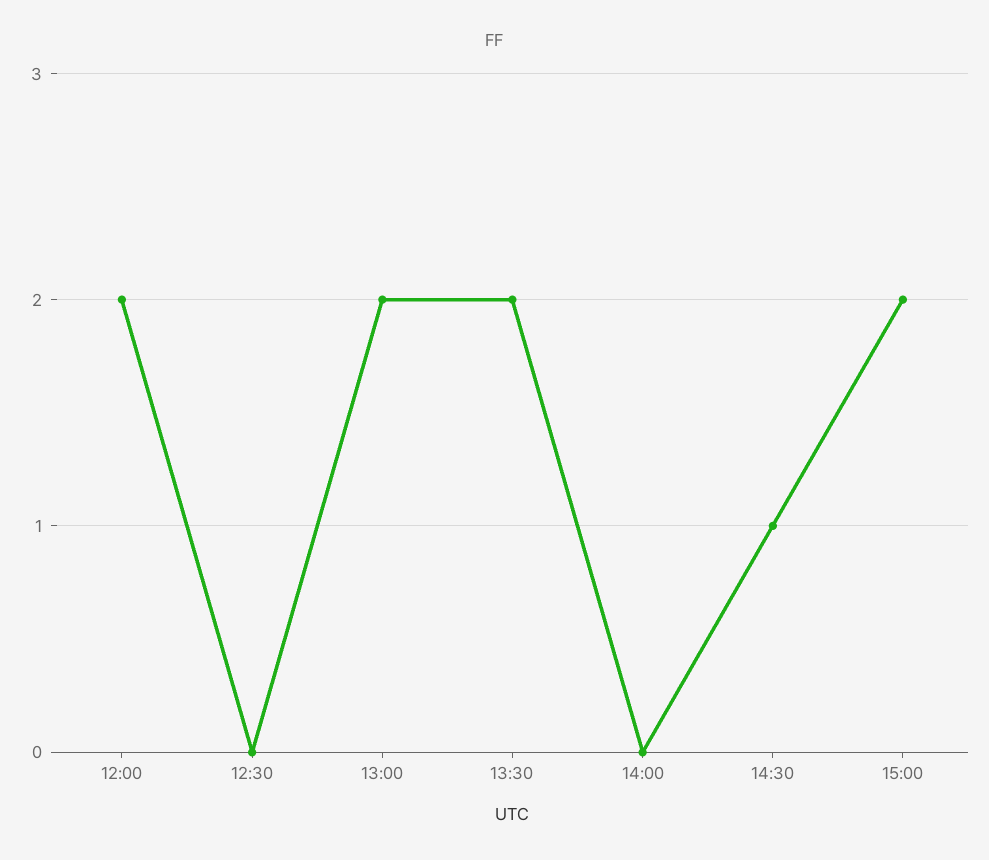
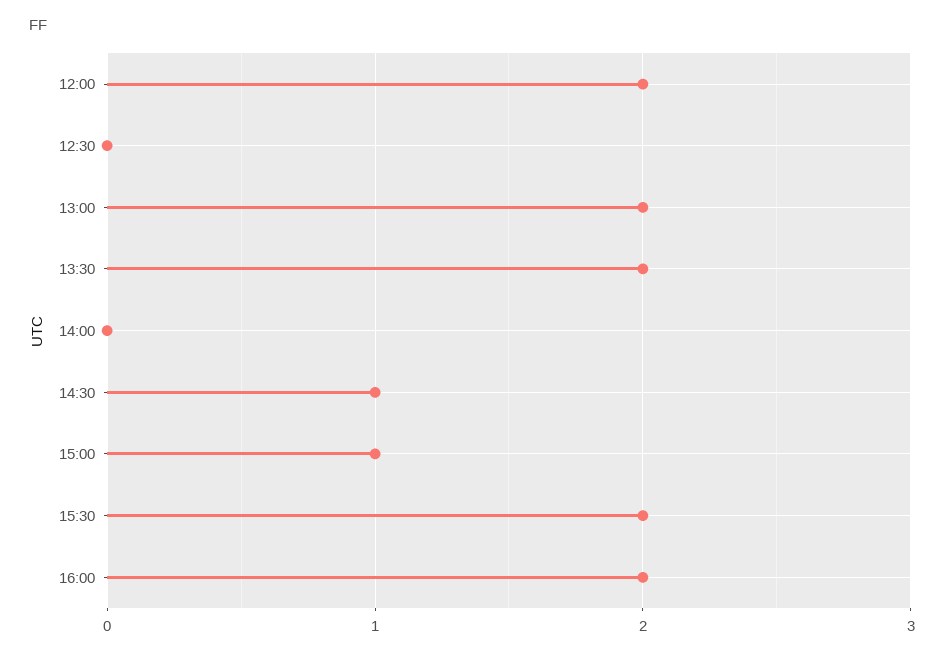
15:00: 2 -> 1
15:30: none -> 2
16:00: none -> 2

